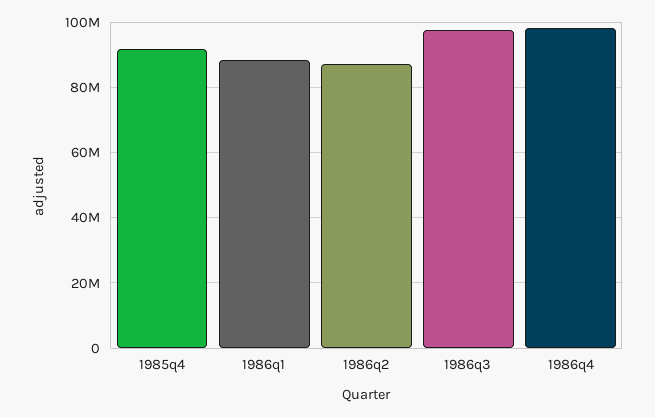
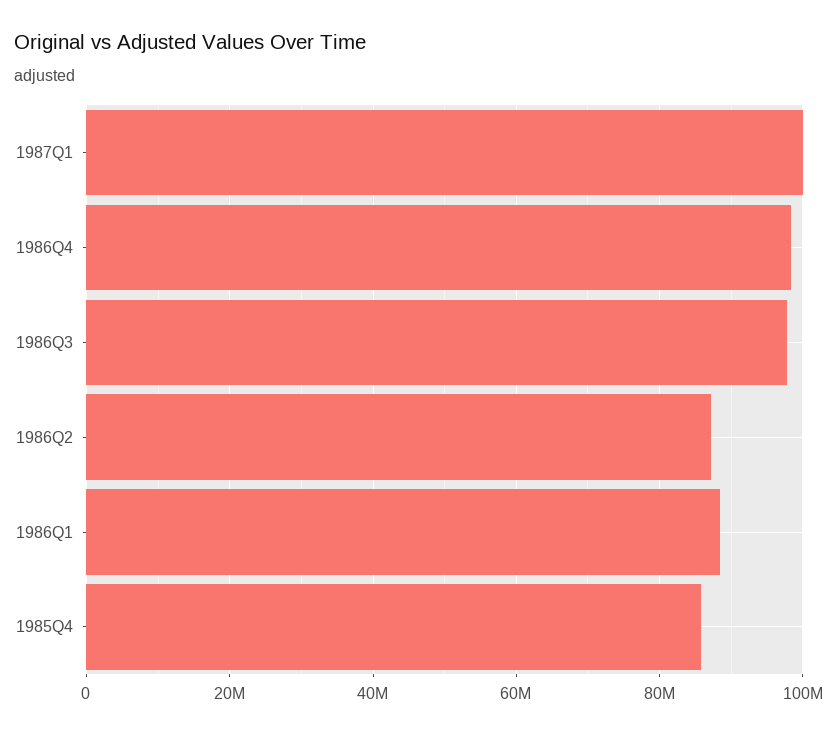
1985q4: 92000000 -> 86000000
1987Q1: none -> 100000000

